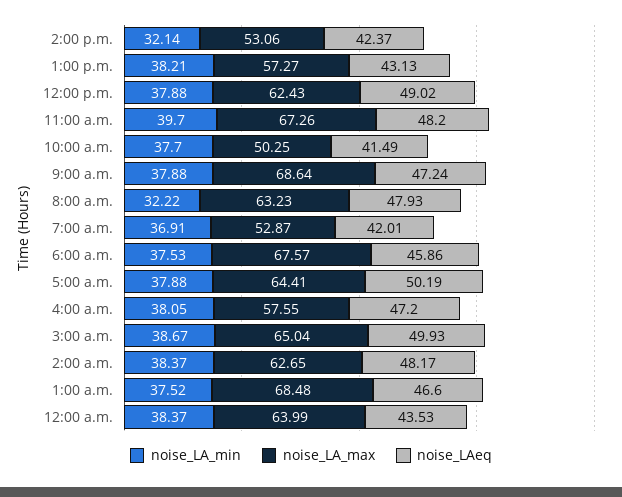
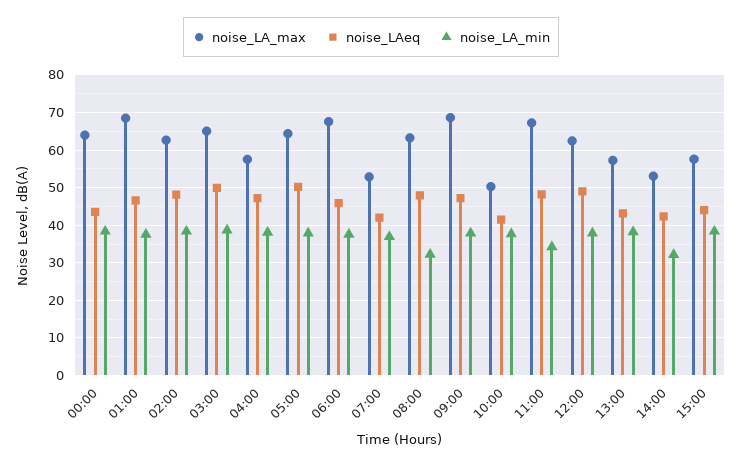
noise_LA_min, 11:00 a.m.: 39.7 -> 34
noise_LA_max, 15:00: none -> 58
noise_LAeq, 15:00: none -> 44
noise_LA_min, 15:00: none -> 38

